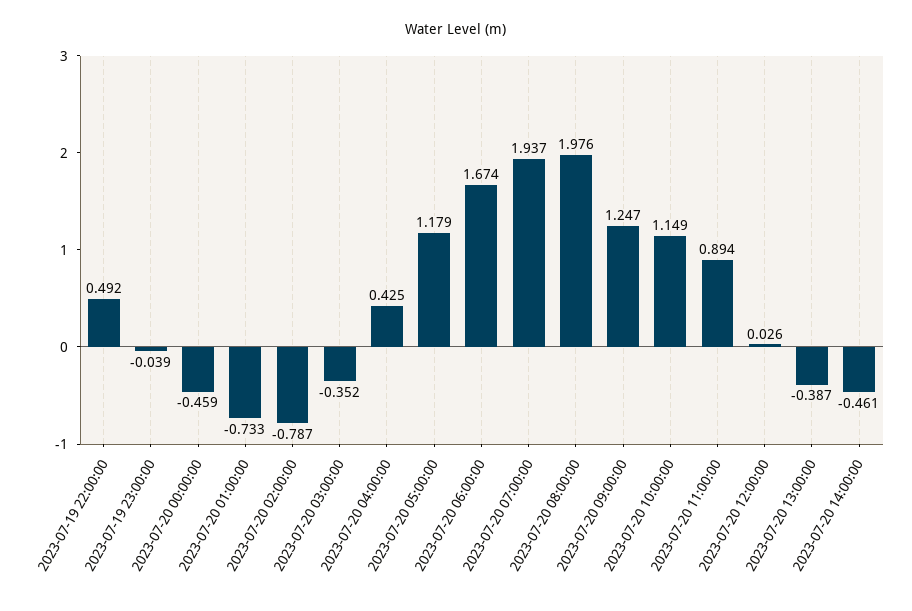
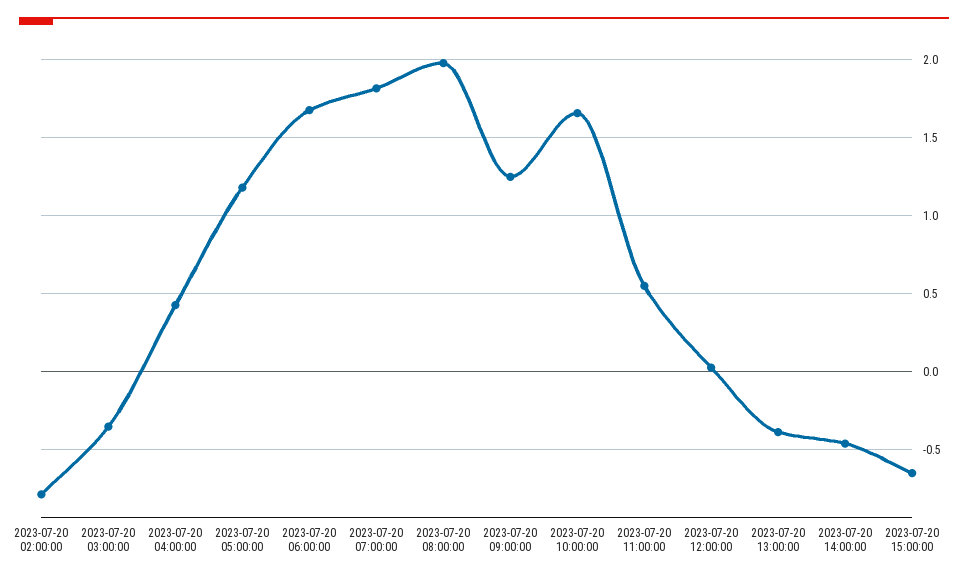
2023-07-19 22:00:00: 0.492 -> none
2023-07-19 23:00:00: -0.039 -> none
2023-07-20 00:00:00: -0.459 -> none
2023-07-20 01:00:00: -0.733 -> none
2023-07-20 07:00:00: 1.937 -> 1.8
2023-07-20 10:00:00: 1.149 -> 1.65
2023-07-20 11:00:00: 0.894 -> 0.55
2023-07-20 15:00:00: none -> -0.65

